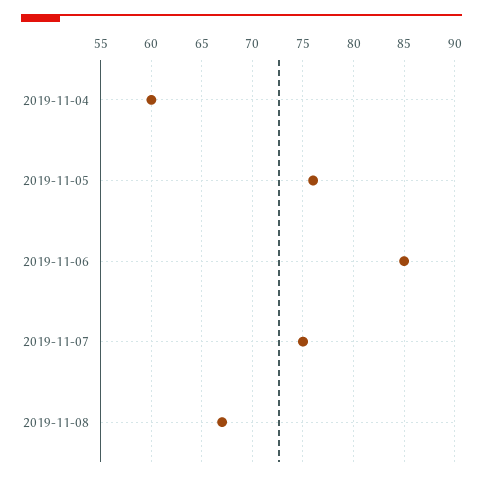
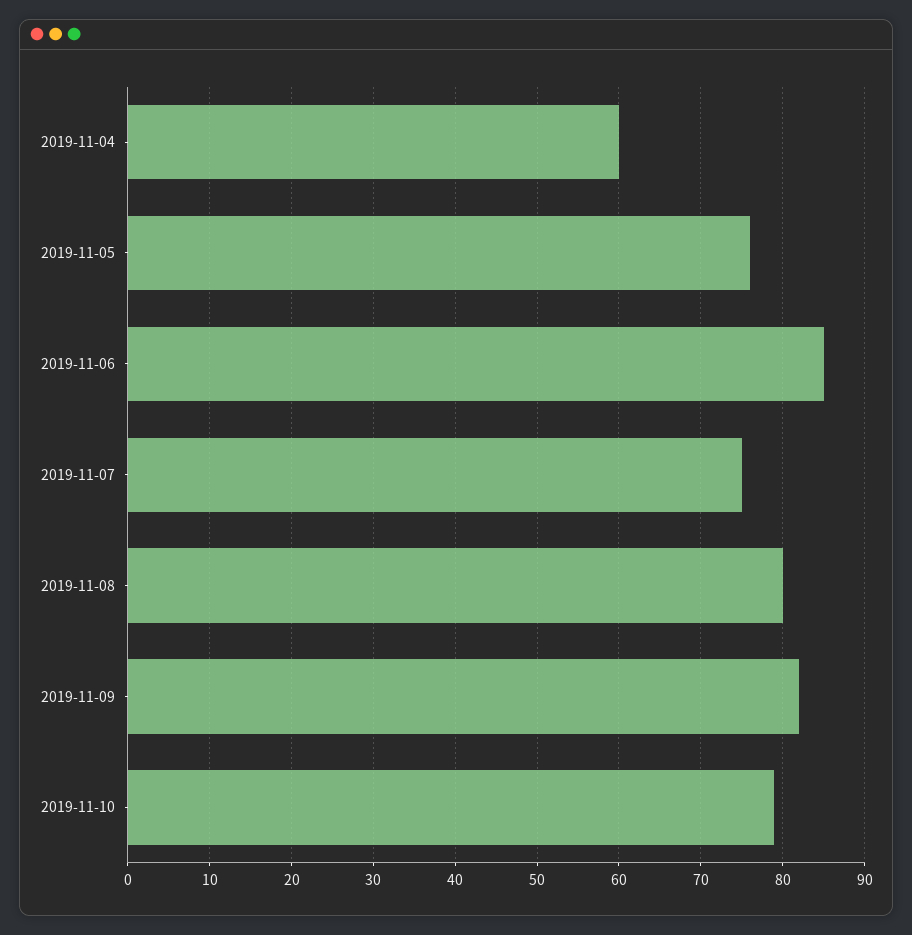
2019-11-08: 67 -> 80
2019-11-09: none -> 82
2019-11-10: none -> 79

